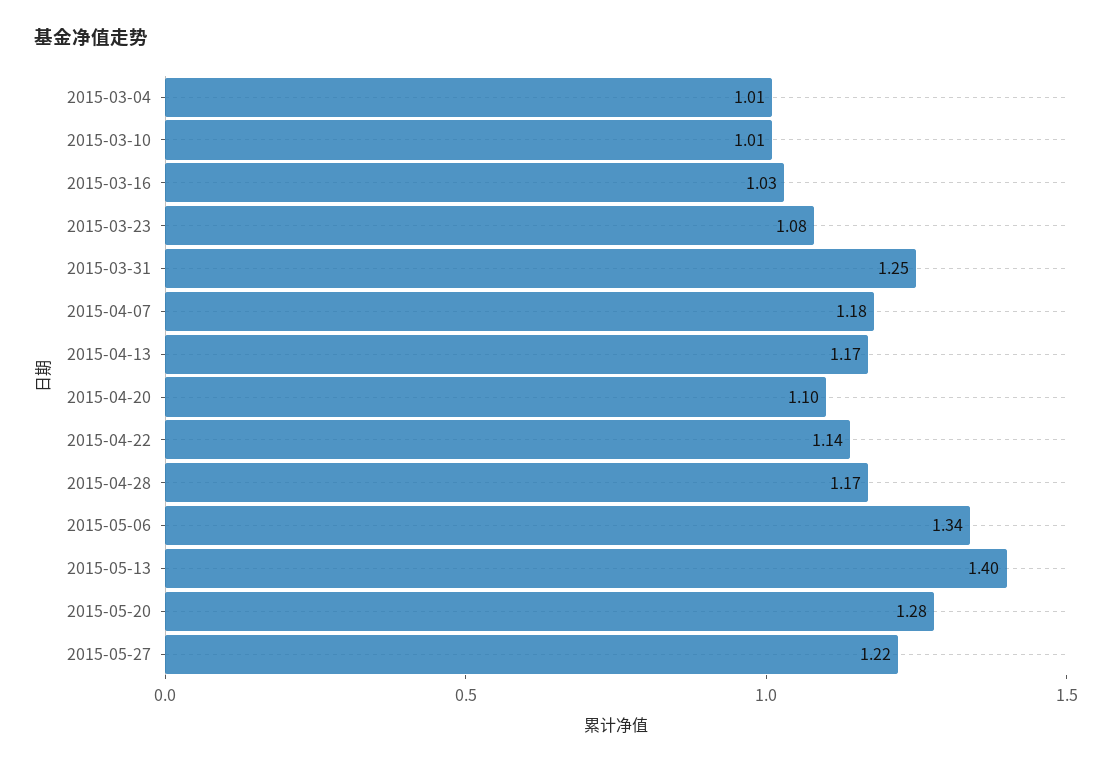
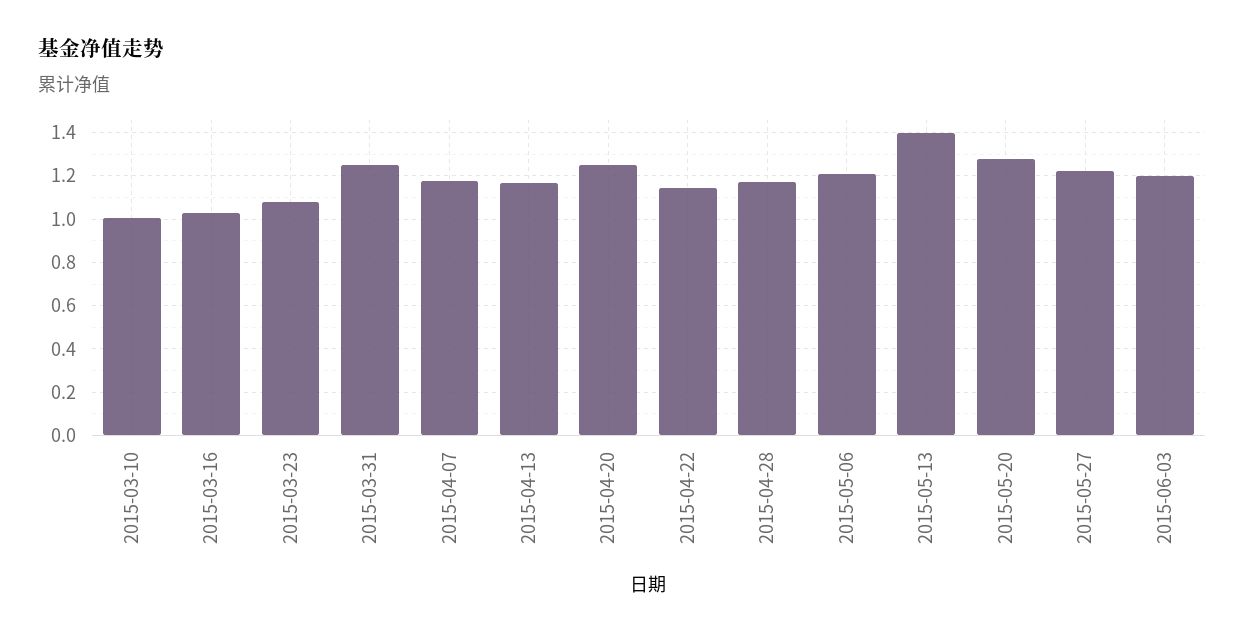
2015-03-04: 1.01 -> none
2015-04-20: 1.1 -> 1.25
2015-05-06: 1.34 -> 1.2
2015-06-03: none -> 1.2

